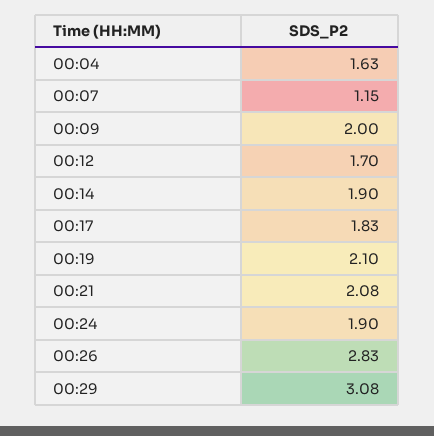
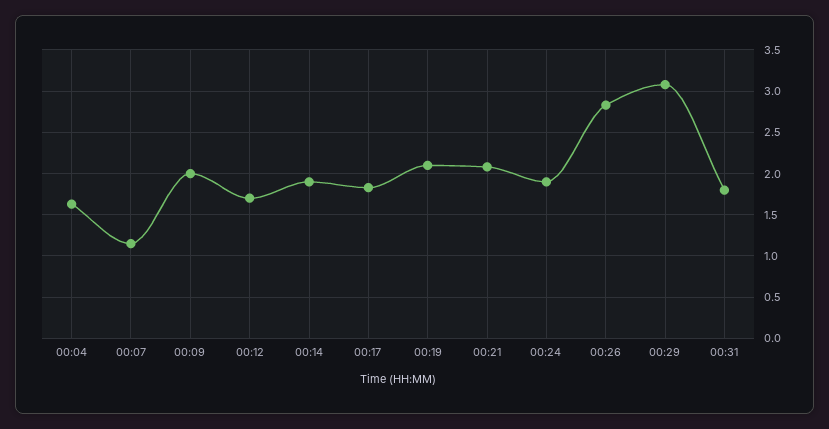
00:31: none -> 1.8

